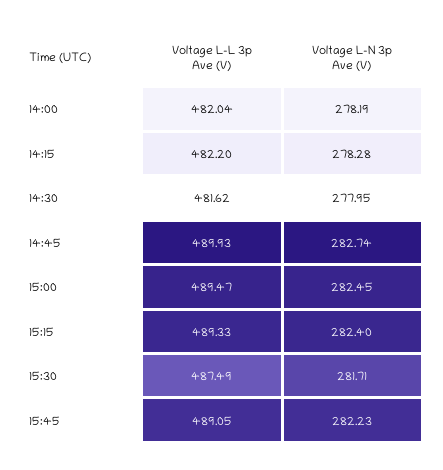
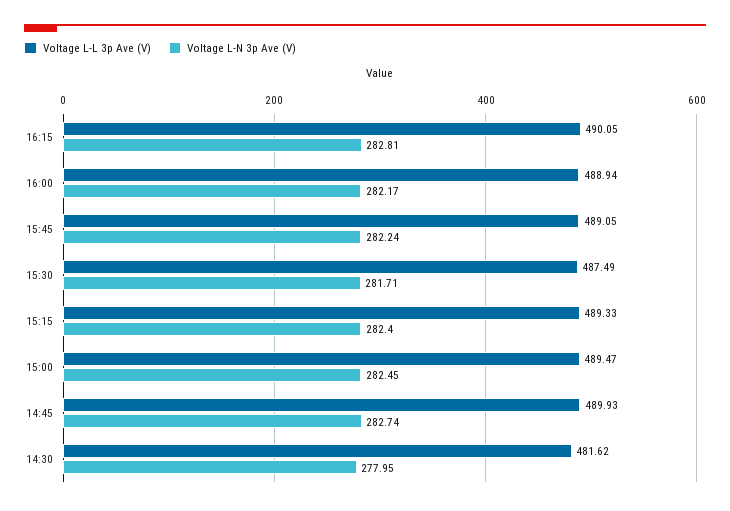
Voltage L-L 3p Ave (V), 14:00: 482.04 -> none
Voltage L-N 3p Ave (V), 14:00: 278.19 -> none
Voltage L-L 3p Ave (V), 14:15: 482.2 -> none
Voltage L-N 3p Ave (V), 14:15: 278.28 -> none
Voltage L-N 3p Ave (V), 15:45: 282.23 -> 282.24
Voltage L-L 3p Ave (V), 16:15: none -> 490.05
Voltage L-N 3p Ave (V), 16:15: none -> 282.81
Voltage L-L 3p Ave (V), 16:00: none -> 488.94
Voltage L-N 3p Ave (V), 16:00: none -> 282.17

